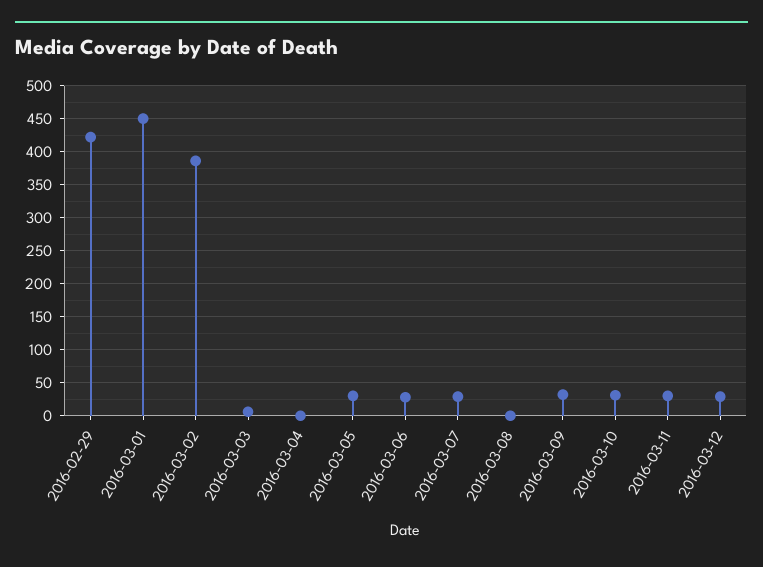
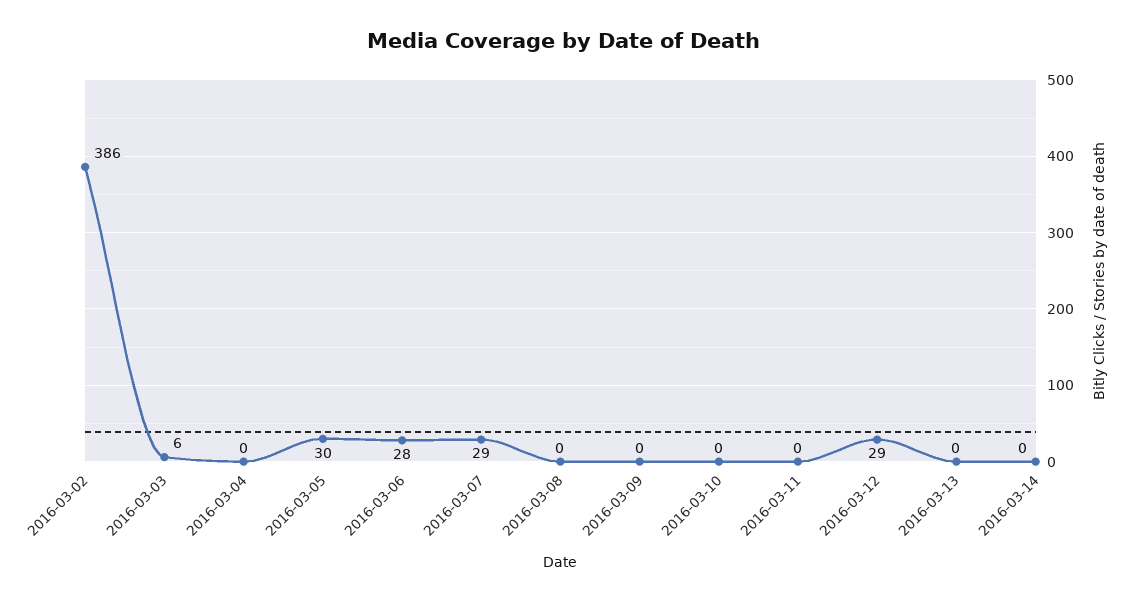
2016-02-29: 420 -> none
2016-03-01: 450 -> none
2016-03-09: 30 -> 0
2016-03-10: 30 -> 0
2016-03-11: 30 -> 0
2016-03-13: none -> 0
2016-03-14: none -> 0

